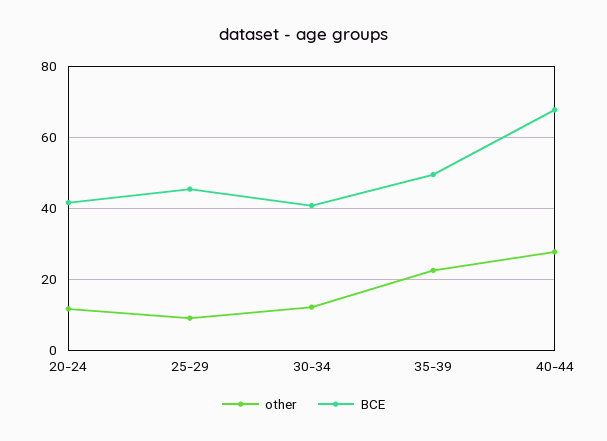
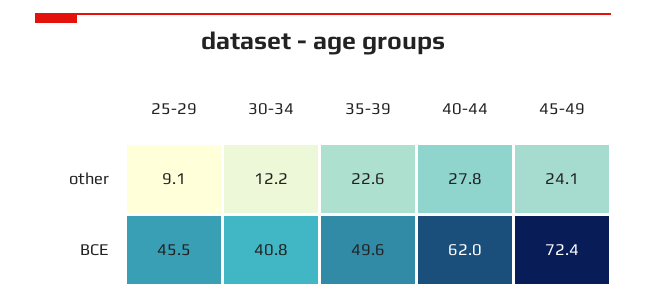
other, 20-24: 12 -> none
BCE, 20-24: 42 -> none
BCE, 40-44: 68 -> 62
other, 45-49: none -> 24.1
BCE, 45-49: none -> 72.4

